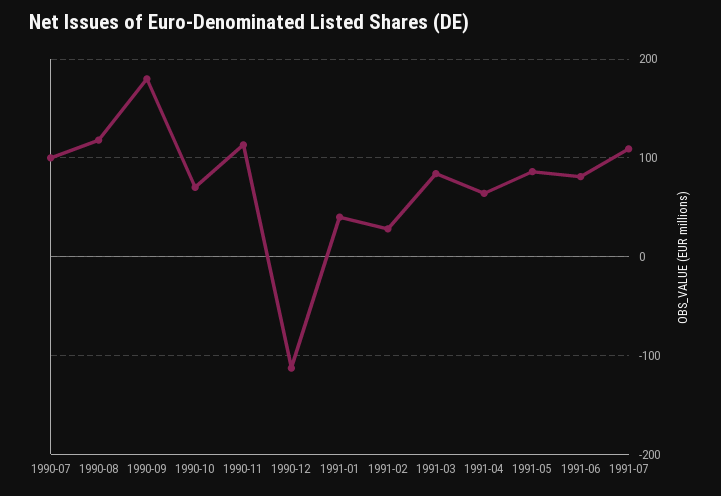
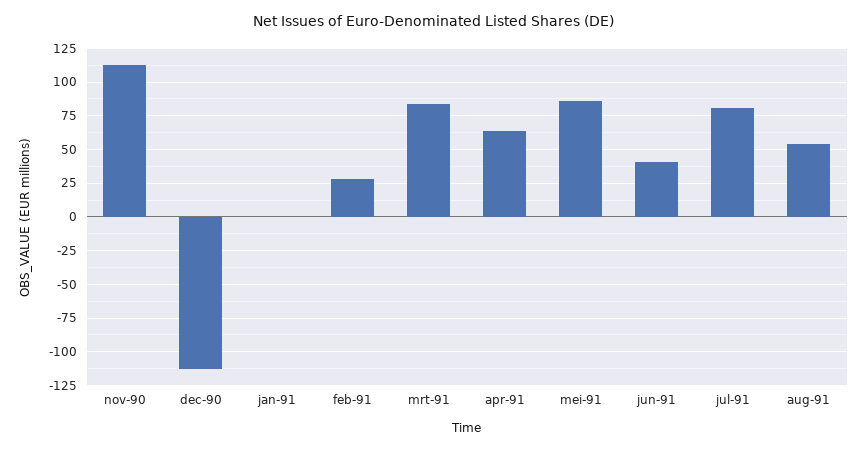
1990-07: 100 -> none
1990-08: 120 -> none
1990-09: 180 -> none
1990-10: 70 -> none
1991-01: 40 -> 0
1991-06: 80 -> 40
1991-07: 110 -> 80
aug-91: none -> 55

